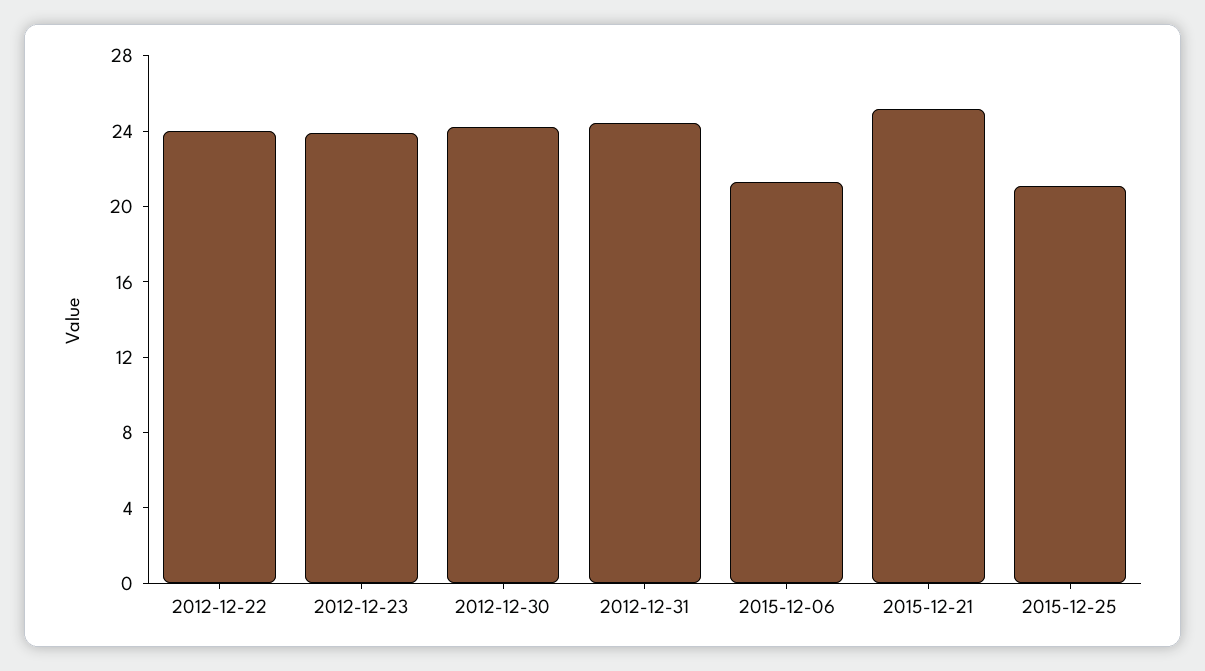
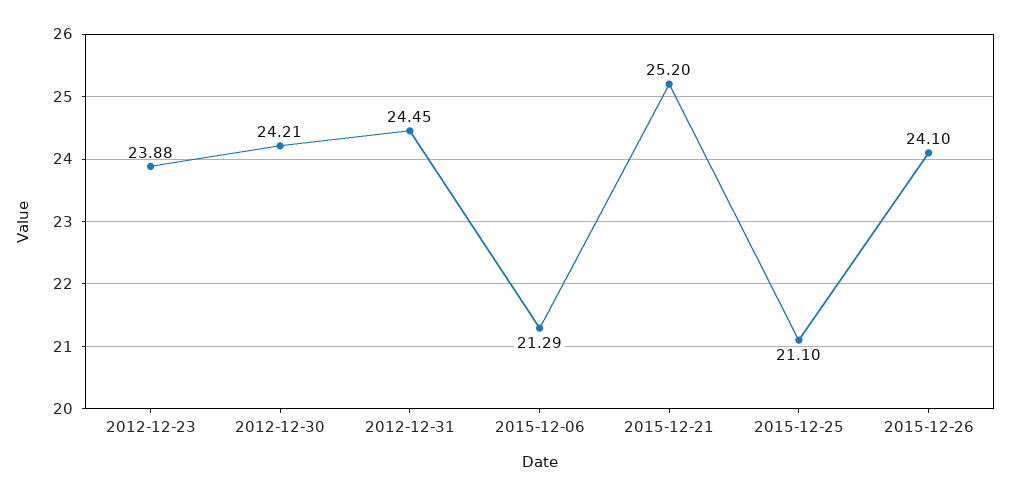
2012-12-22: 24 -> none
2015-12-26: none -> 24.1

